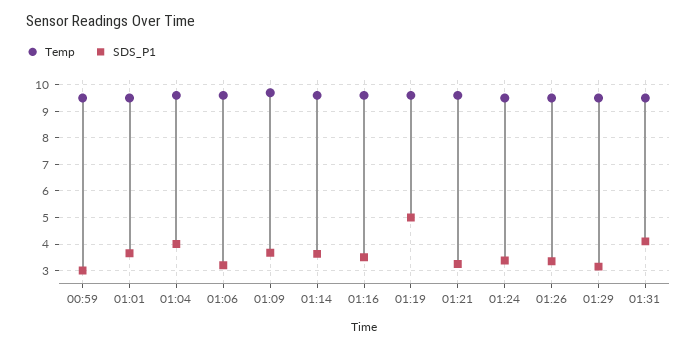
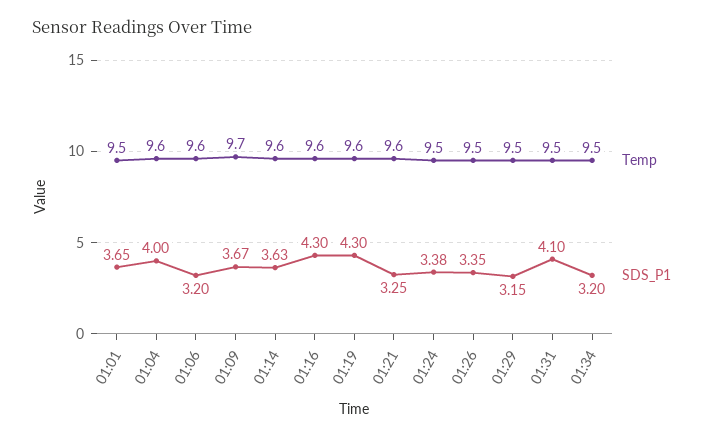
Temp, 00:59: 9.5 -> none
SDS_P1, 00:59: 3 -> none
SDS_P1, 01:16: 3.5 -> 4.3
SDS_P1, 01:19: 5 -> 4.3
Temp, 01:34: none -> 9.5
SDS_P1, 01:34: none -> 3.2

